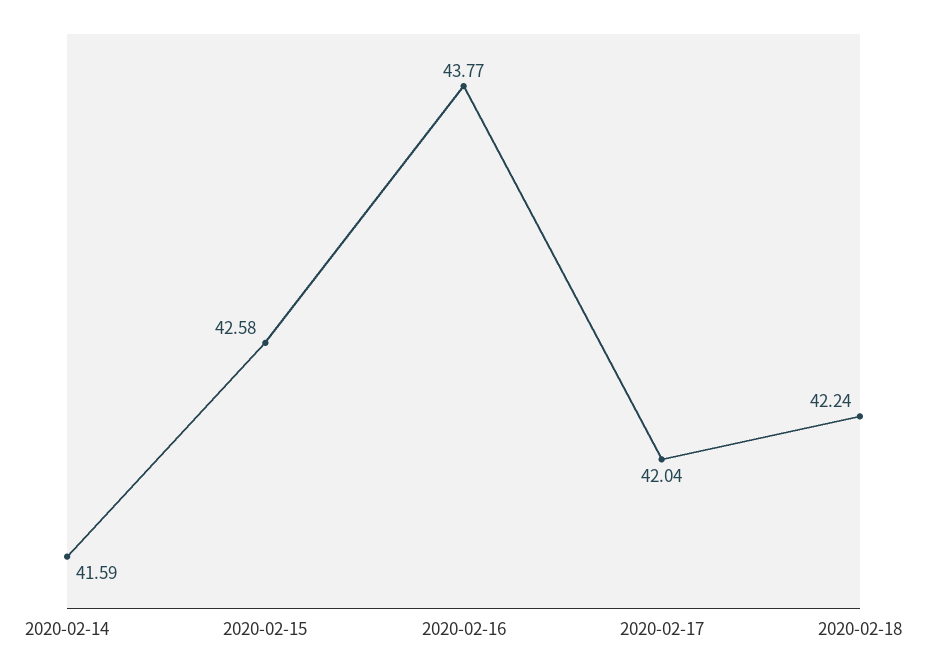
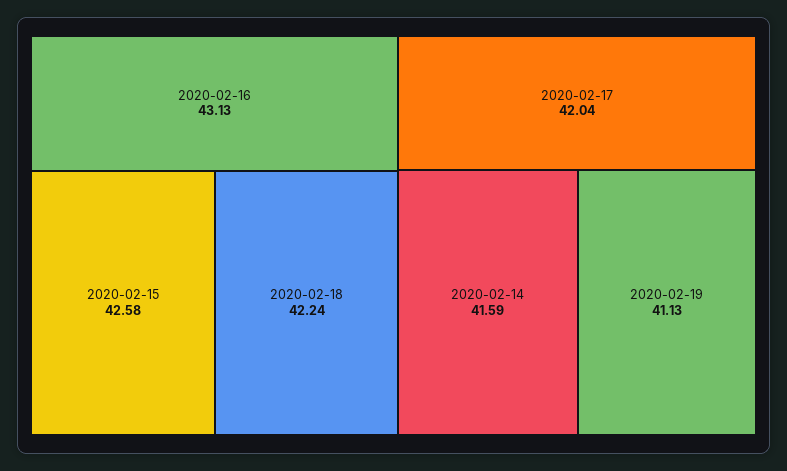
2020-02-16: 43.77 -> 43.13
2020-02-19: none -> 41.13

